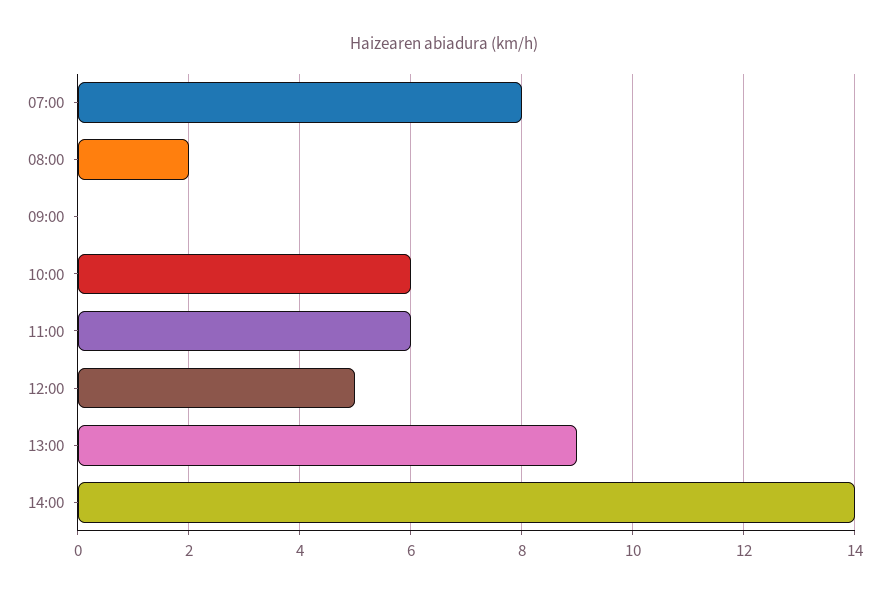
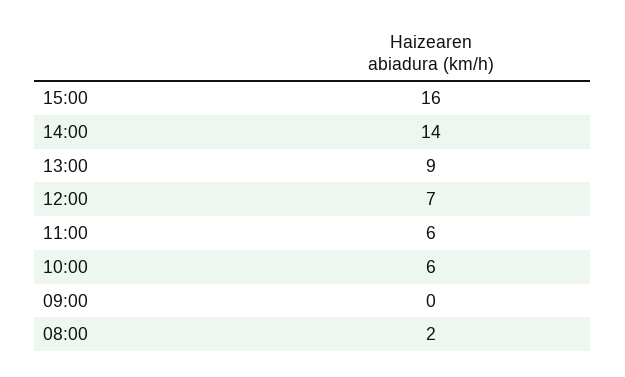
07:00: 8 -> none
12:00: 5 -> 7
15:00: none -> 16

